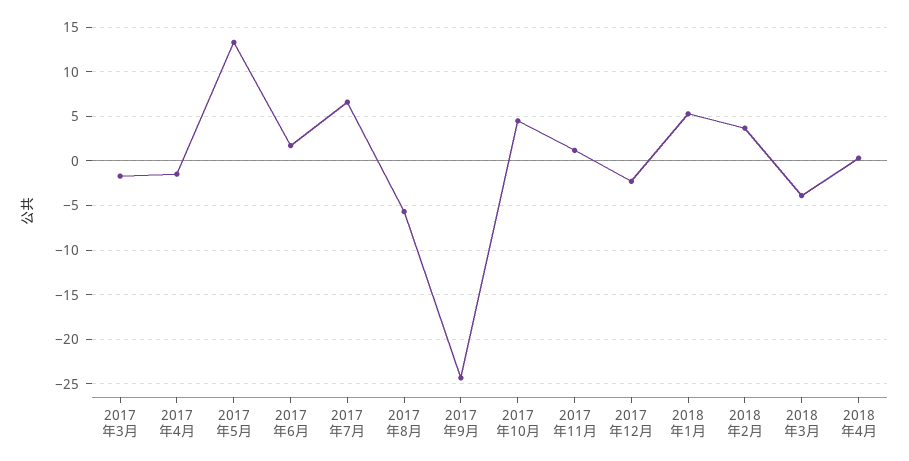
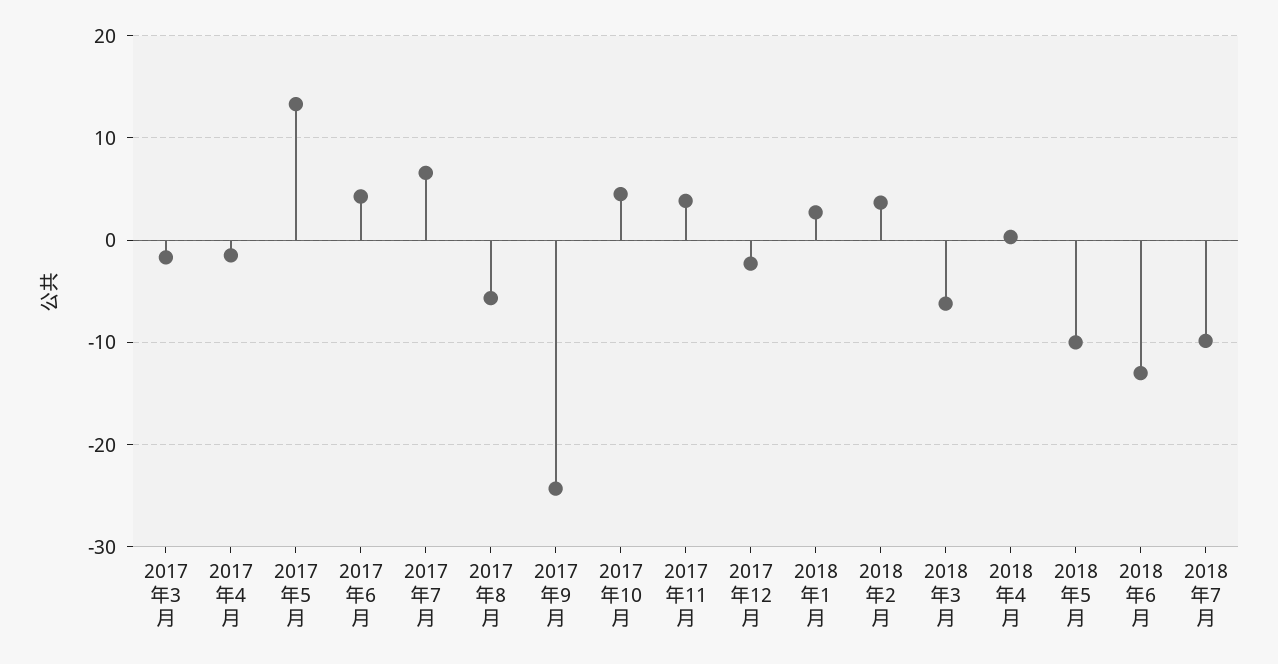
2017年6月: 2 -> 4
2017年11月: 1 -> 4
2018年1月: 5 -> 3
2018年3月: -4 -> -6
2018年5月: none -> -10
2018年6月: none -> -13
2018年7月: none -> -10

